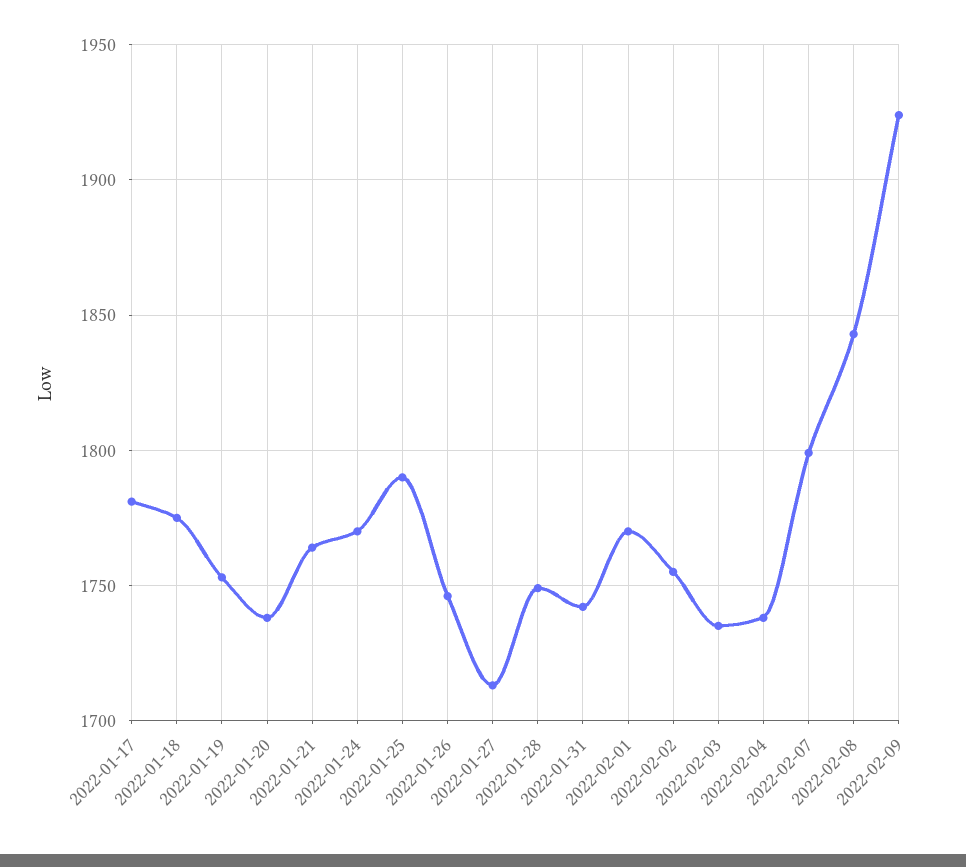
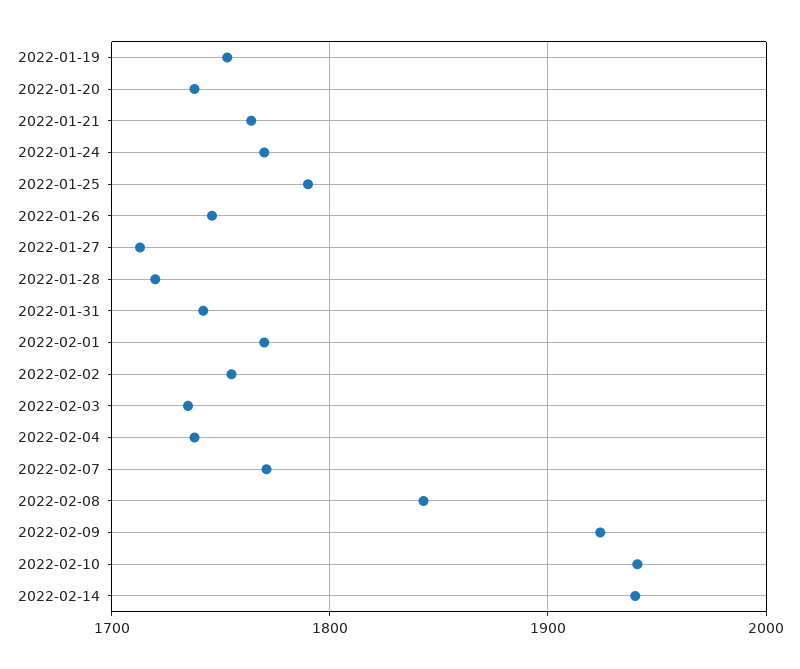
2022-01-17: 1780 -> none
2022-01-18: 1775 -> none
2022-01-28: 1750 -> 1720
2022-02-07: 1800 -> 1770
2022-02-10: none -> 1940
2022-02-14: none -> 1940

